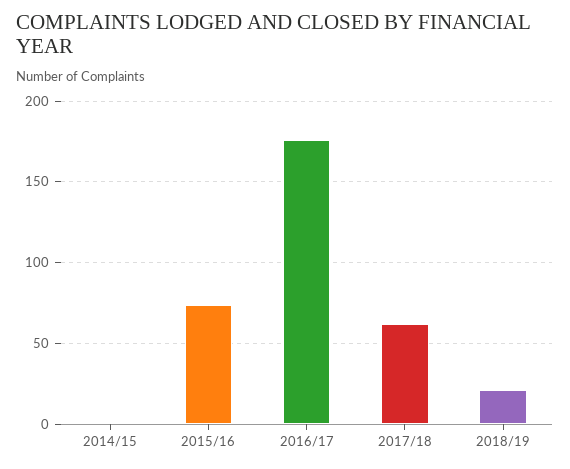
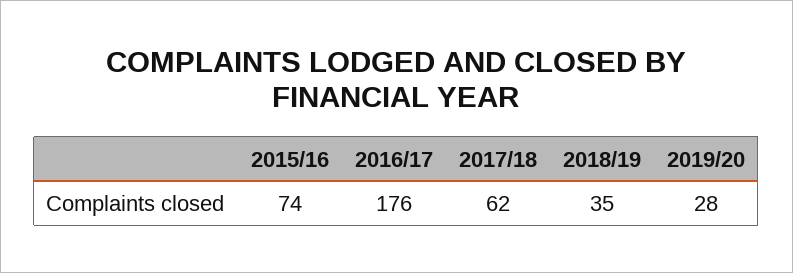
2014/15: 0 -> none
2018/19: 20 -> 35
2019/20: none -> 28

